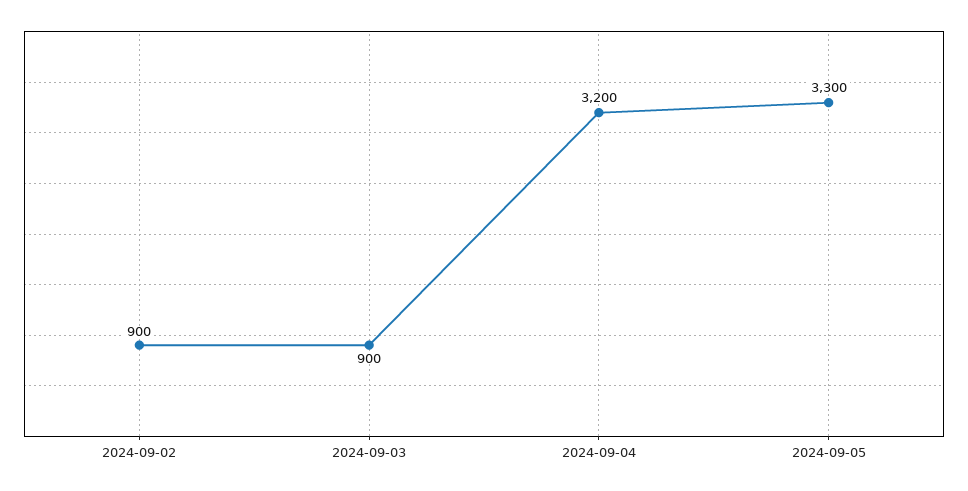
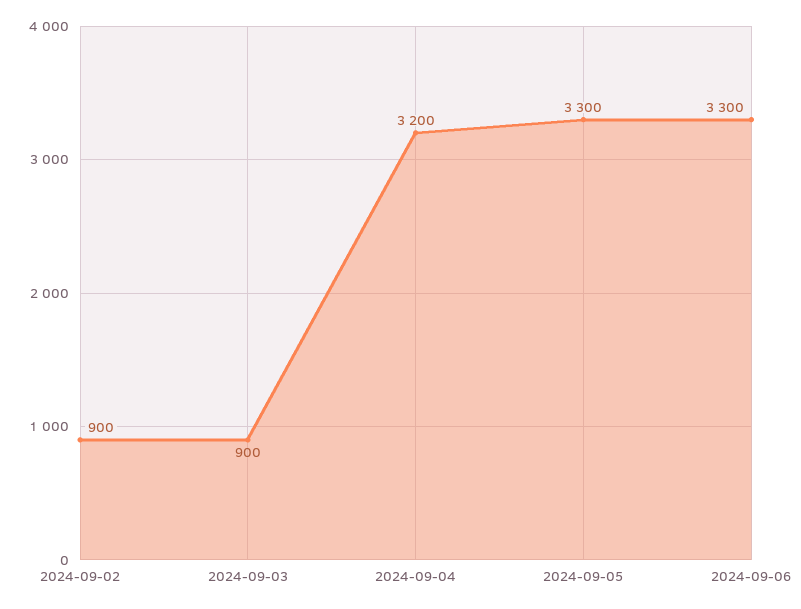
2024-09-06: none -> 3300

